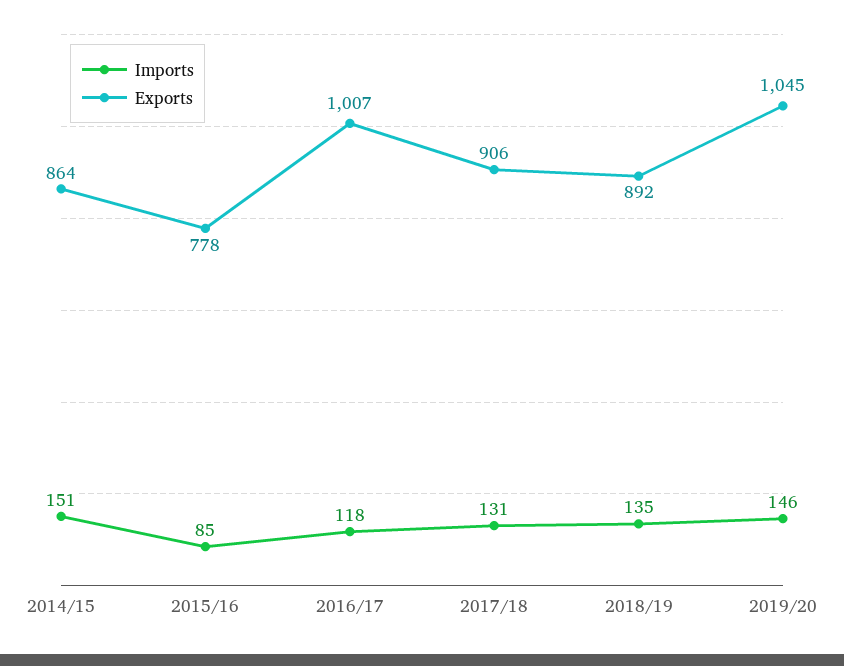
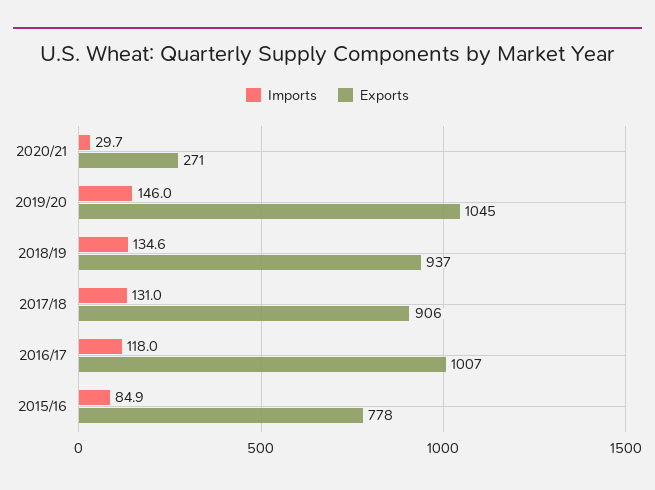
Imports, 2014/15: 151 -> none
Exports, 2014/15: 864 -> none
Exports, 2018/19: 892 -> 937
Imports, 2020/21: none -> 29.7
Exports, 2020/21: none -> 271

